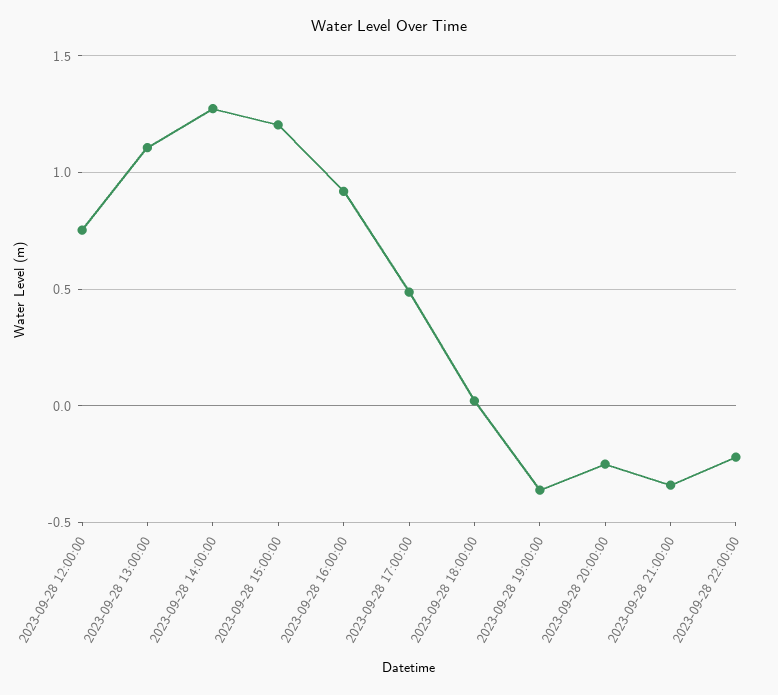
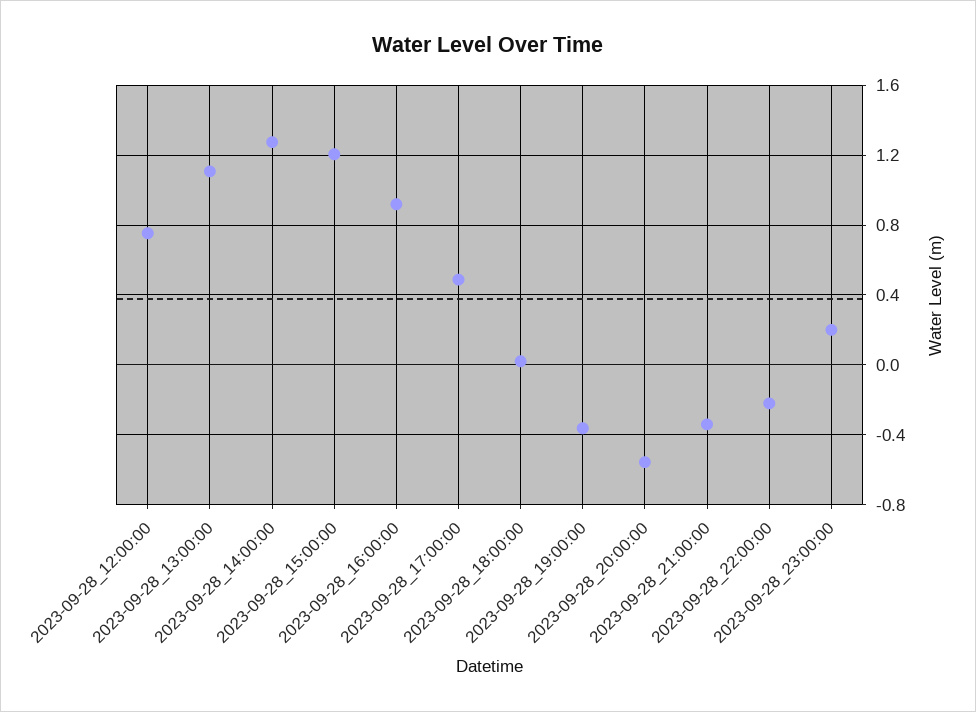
2023-09-28 20:00:00: -0.25 -> -0.55
2023-09-28_23:00:00: none -> 0.2

